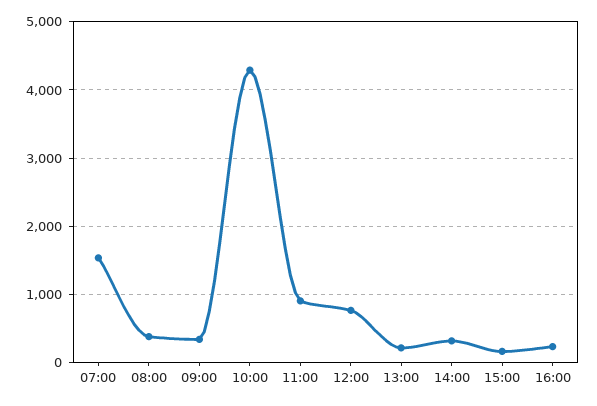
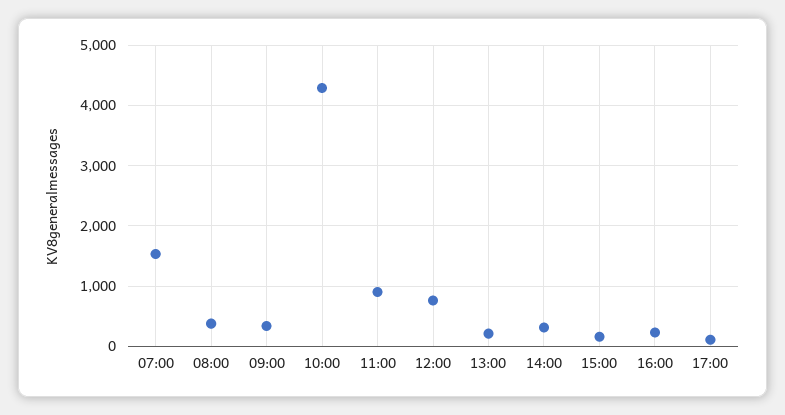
17:00: none -> 100

